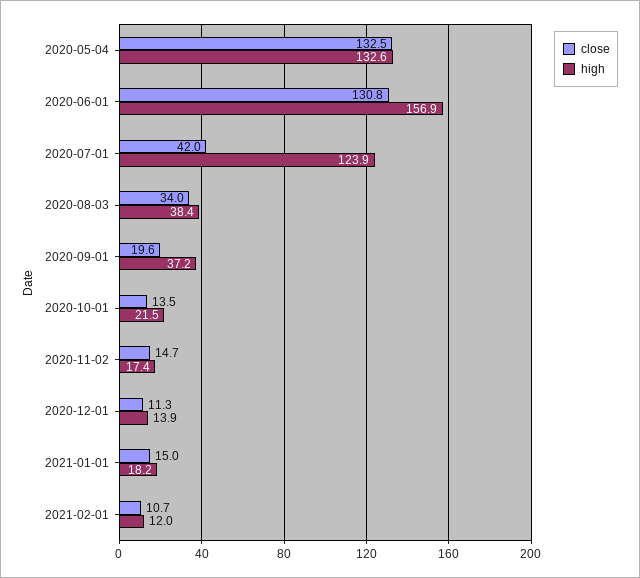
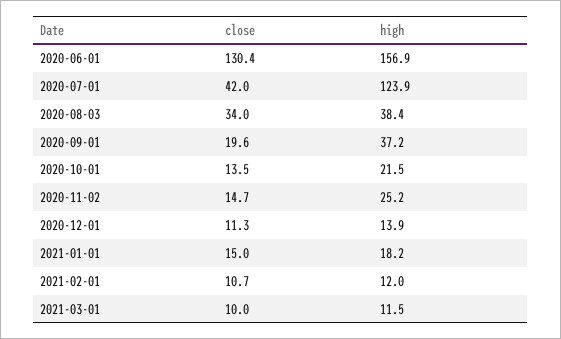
close, 2020-05-04: 132.5 -> none
high, 2020-05-04: 132.6 -> none
close, 2020-06-01: 130.8 -> 130.4
high, 2020-11-02: 17.4 -> 25.2
close, 2021-03-01: none -> 10
high, 2021-03-01: none -> 11.5

